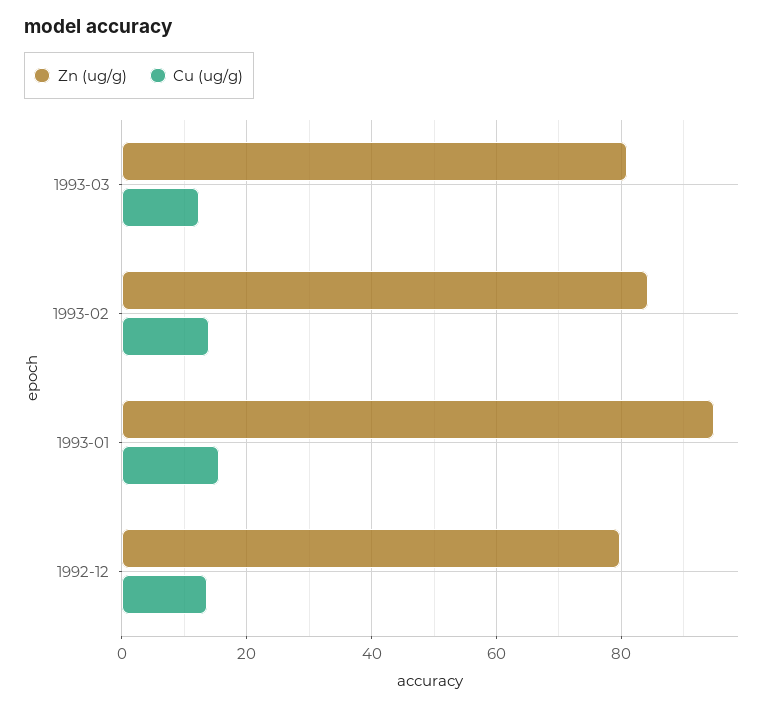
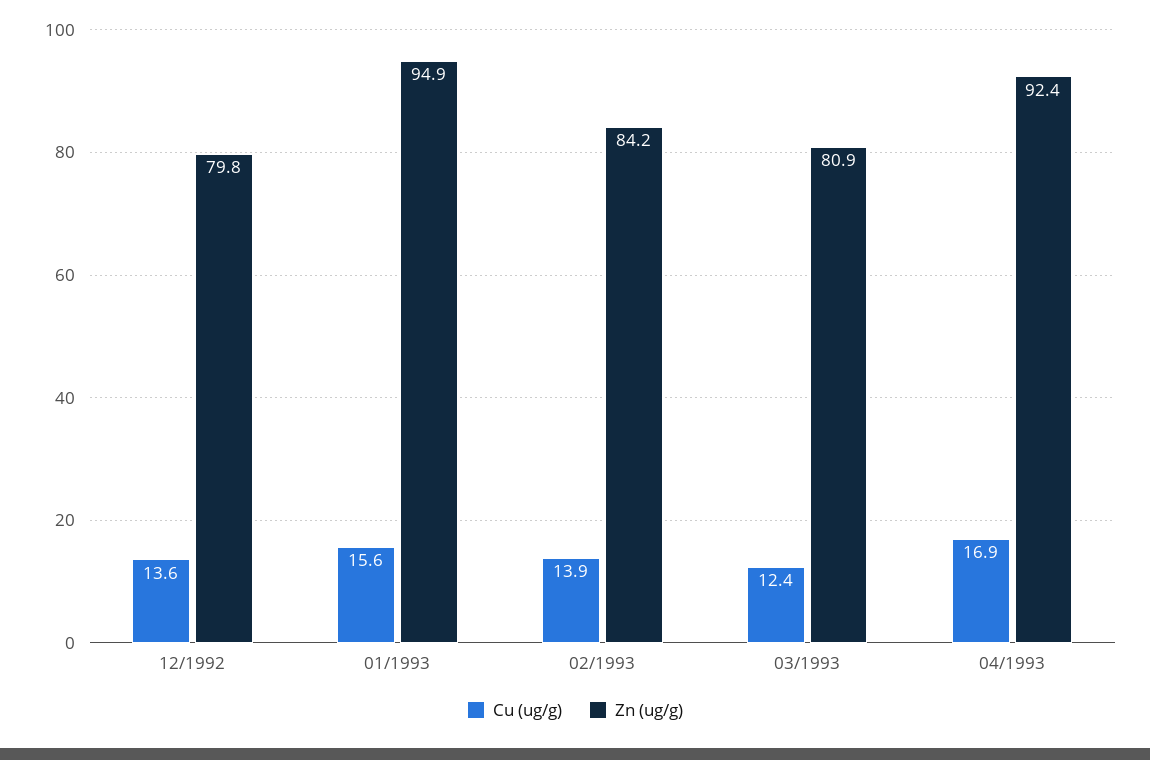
Cu (ug/g), 04/1993: none -> 16.9
Zn (ug/g), 04/1993: none -> 92.4

